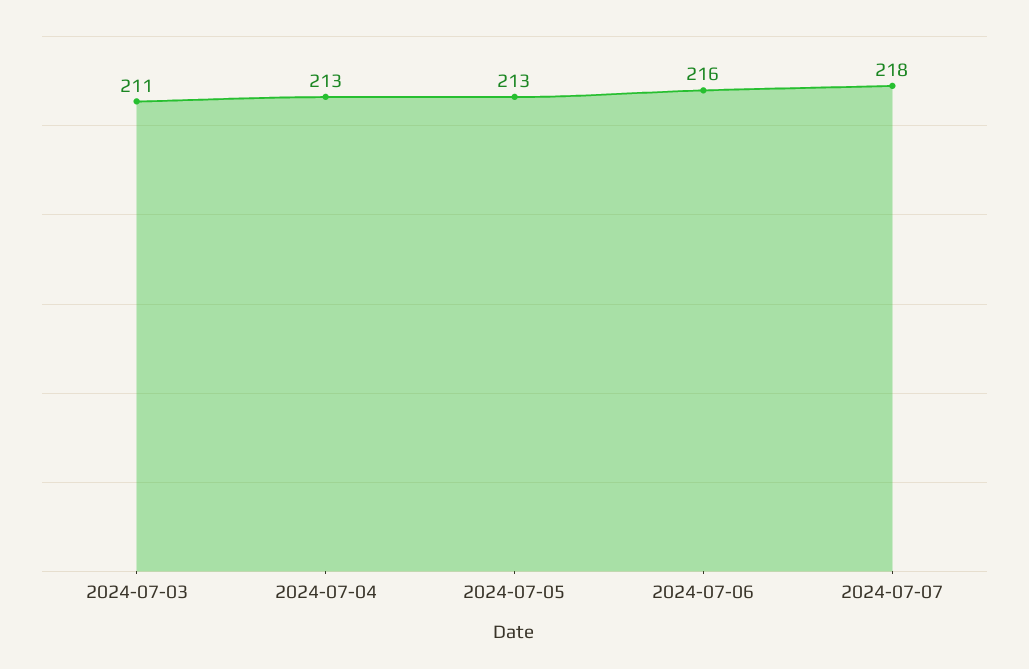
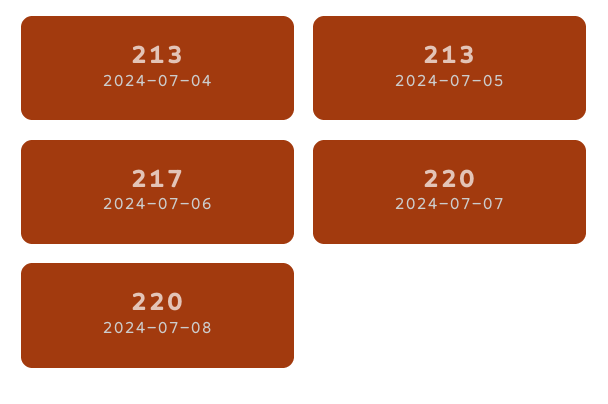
2024-07-03: 211 -> none
2024-07-06: 216 -> 217
2024-07-07: 218 -> 220
2024-07-08: none -> 220

